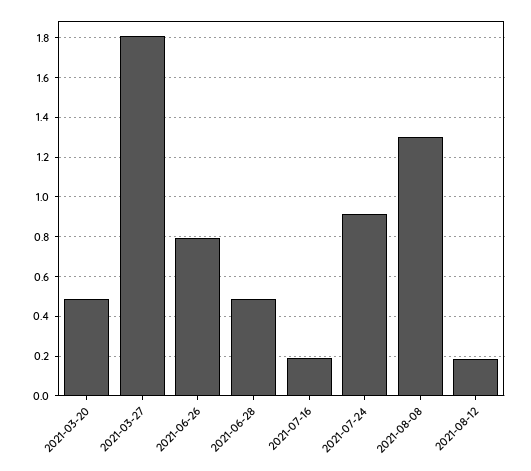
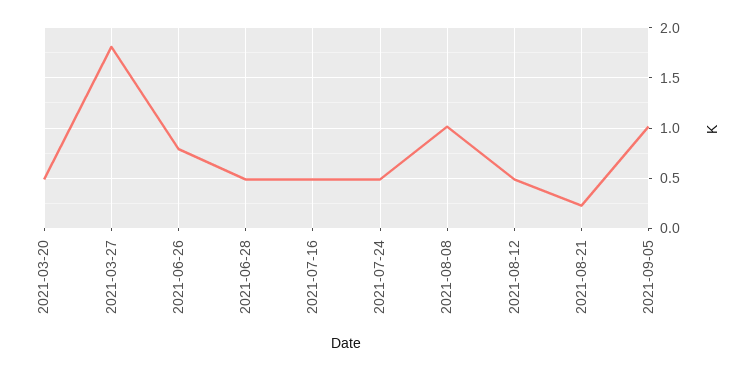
2021-07-16: 0.2 -> 0.5
2021-07-24: 0.9 -> 0.5
2021-08-08: 1.3 -> 1
2021-08-12: 0.2 -> 0.5
2021-08-21: none -> 0.2
2021-09-05: none -> 1

